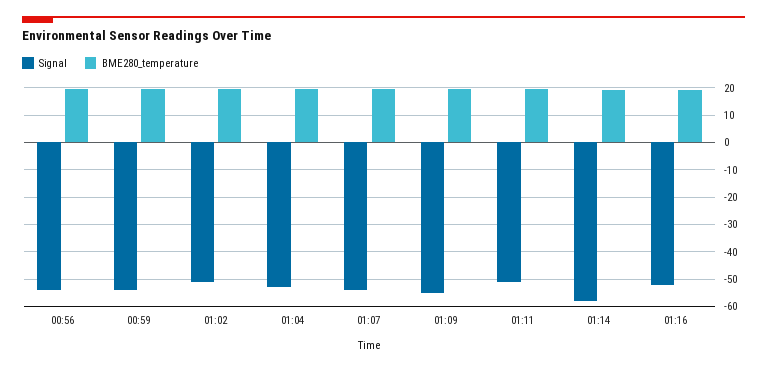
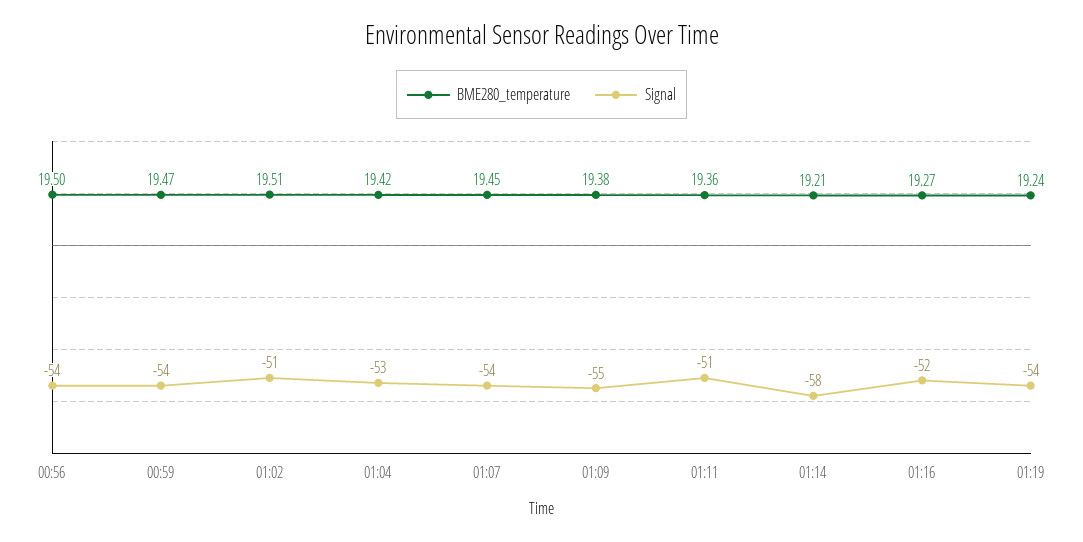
BME280_temperature, 01:19: none -> 19.24
Signal, 01:19: none -> -54

